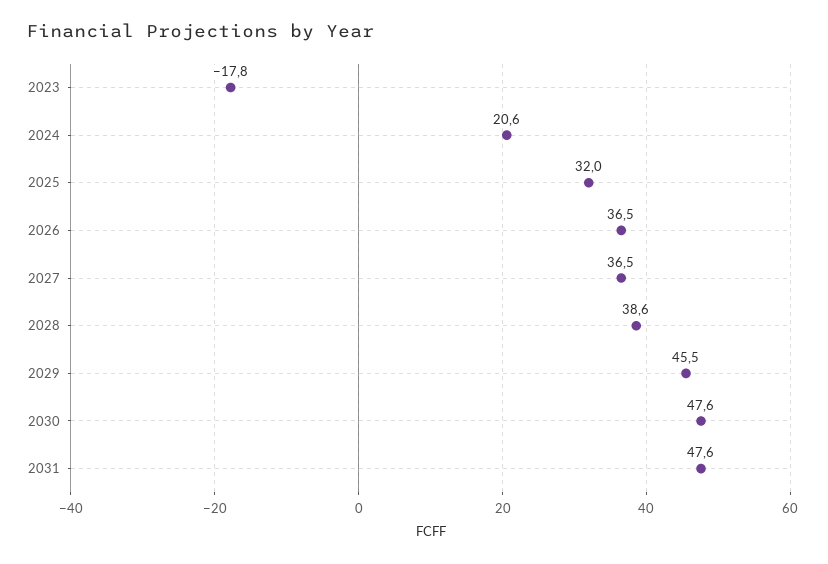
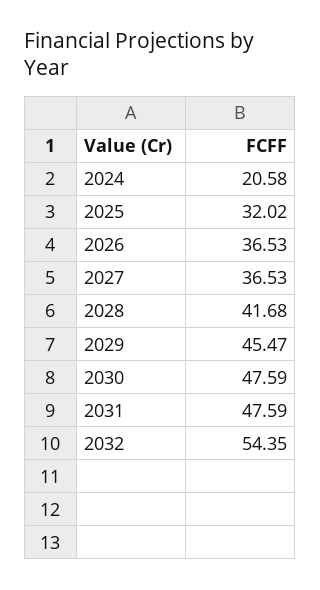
2023: -17.8 -> none
2028: 38.6 -> 41.68
2032: none -> 54.35

